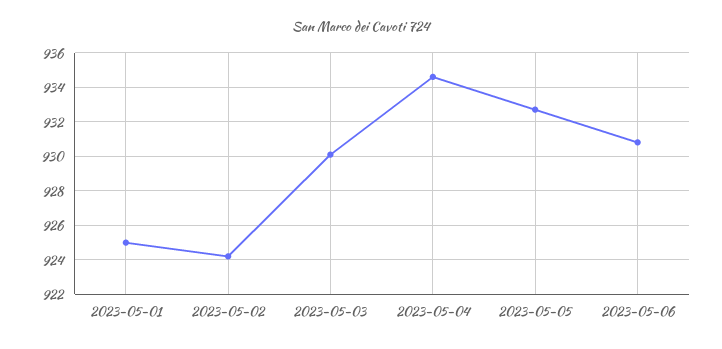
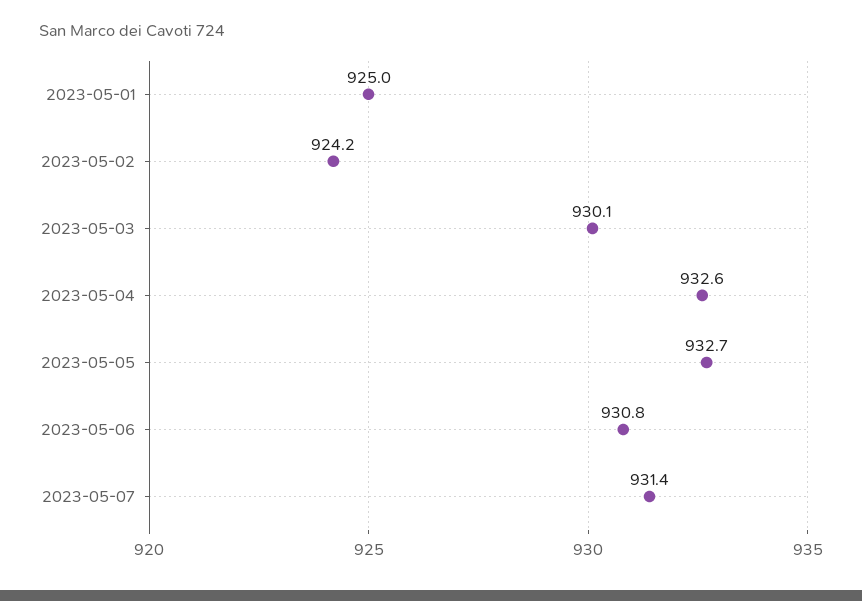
2023-05-04: 934.5 -> 932.6
2023-05-07: none -> 931.4

